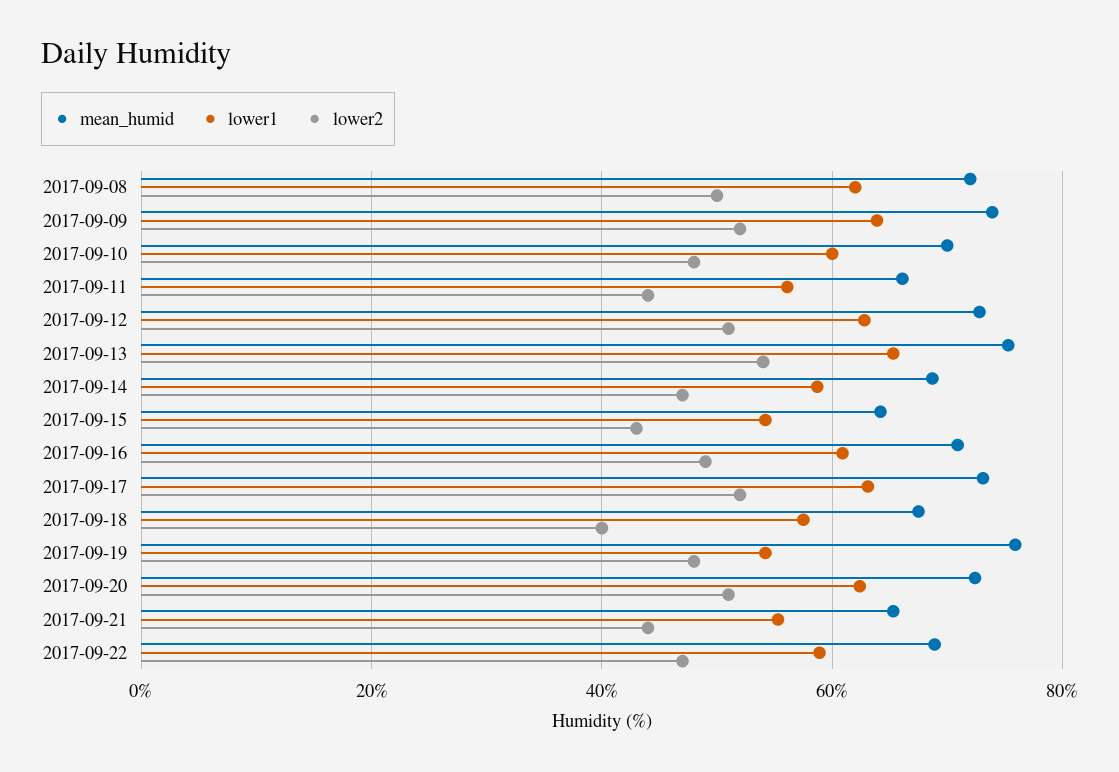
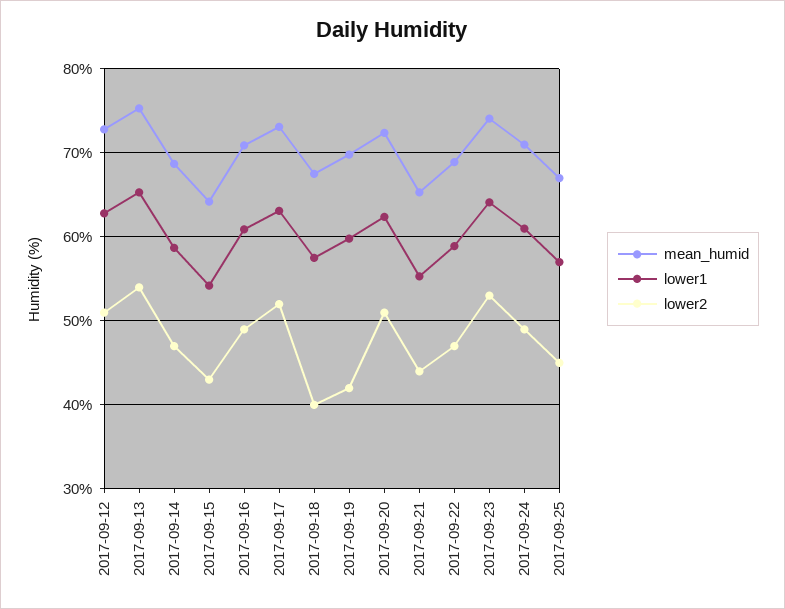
mean_humid, 2017-09-08: 72 -> none
lower1, 2017-09-08: 62 -> none
lower2, 2017-09-08: 50 -> none
mean_humid, 2017-09-09: 74 -> none
lower1, 2017-09-09: 64 -> none
lower2, 2017-09-09: 52 -> none
mean_humid, 2017-09-10: 70 -> none
lower1, 2017-09-10: 60 -> none
lower2, 2017-09-10: 48 -> none
mean_humid, 2017-09-11: 66 -> none
lower1, 2017-09-11: 56 -> none
lower2, 2017-09-11: 44 -> none
mean_humid, 2017-09-19: 76 -> 70
lower1, 2017-09-19: 54 -> 60
lower2, 2017-09-19: 48 -> 42
mean_humid, 2017-09-23: none -> 74
lower1, 2017-09-23: none -> 64
lower2, 2017-09-23: none -> 53
mean_humid, 2017-09-24: none -> 71
lower1, 2017-09-24: none -> 61
lower2, 2017-09-24: none -> 49
mean_humid, 2017-09-25: none -> 67
lower1, 2017-09-25: none -> 57
lower2, 2017-09-25: none -> 45

